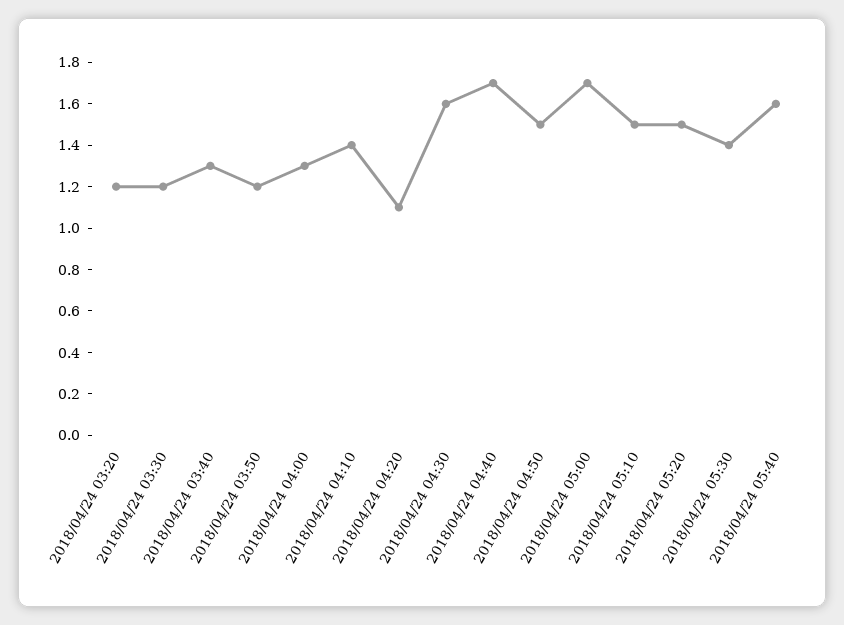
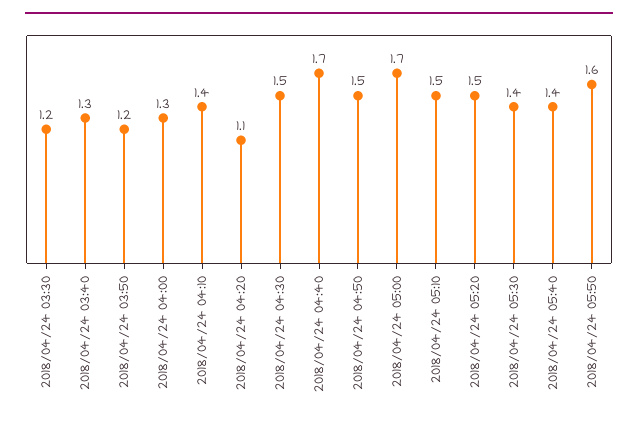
2018/04/24 03:20: 1.2 -> none
2018/04/24 04:30: 1.6 -> 1.5
2018/04/24 05:40: 1.6 -> 1.4
2018/04/24 05:50: none -> 1.6

